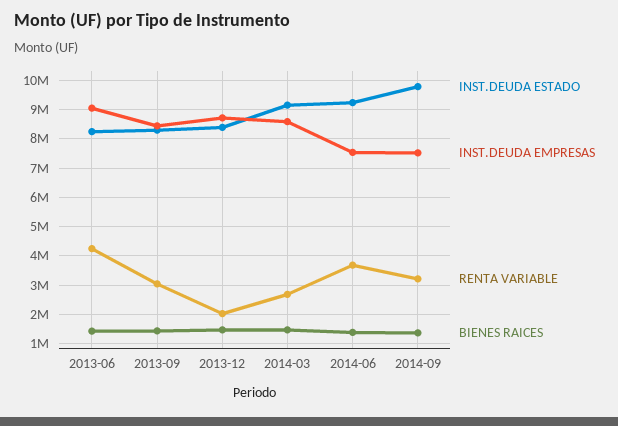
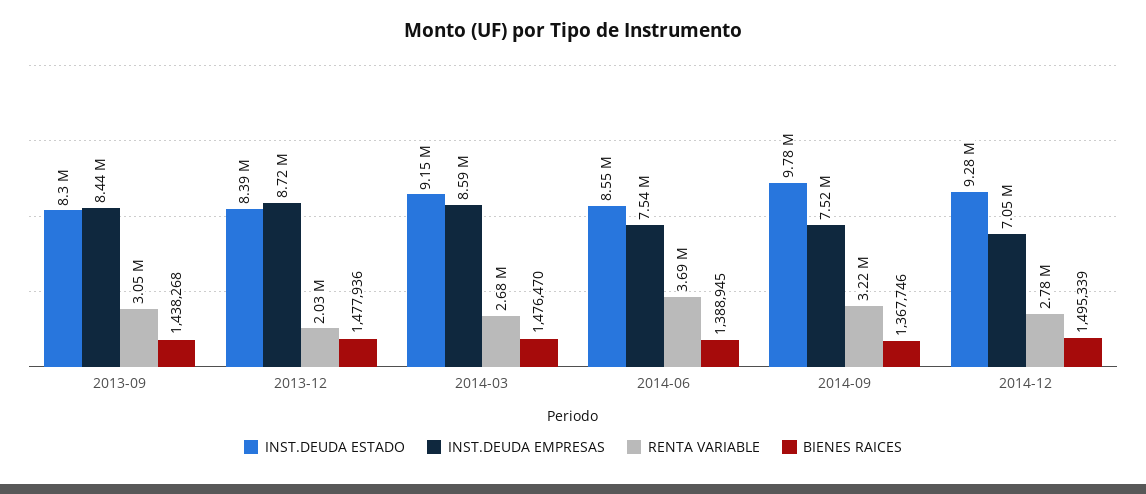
INST.DEUDA ESTADO, 2013-06: 8250000 -> none
INST.DEUDA EMPRESAS, 2013-06: 9000000 -> none
RENTA VARIABLE, 2013-06: 4250000 -> none
BIENES RAICES, 2013-06: 1500000 -> none
INST.DEUDA ESTADO, 2014-06: 9250000 -> 8550000
INST.DEUDA ESTADO, 2014-12: none -> 9280000
INST.DEUDA EMPRESAS, 2014-12: none -> 7050000
RENTA VARIABLE, 2014-12: none -> 2780000
BIENES RAICES, 2014-12: none -> 1495339

